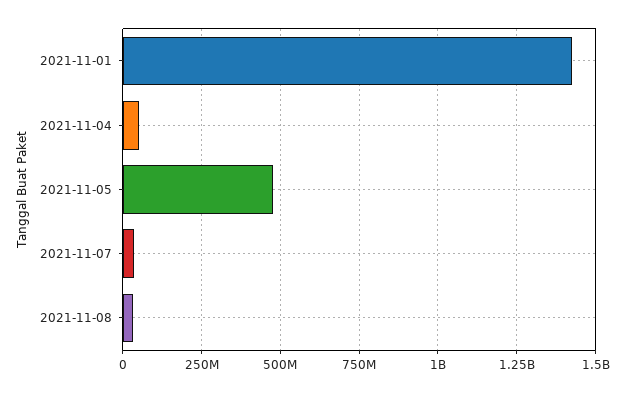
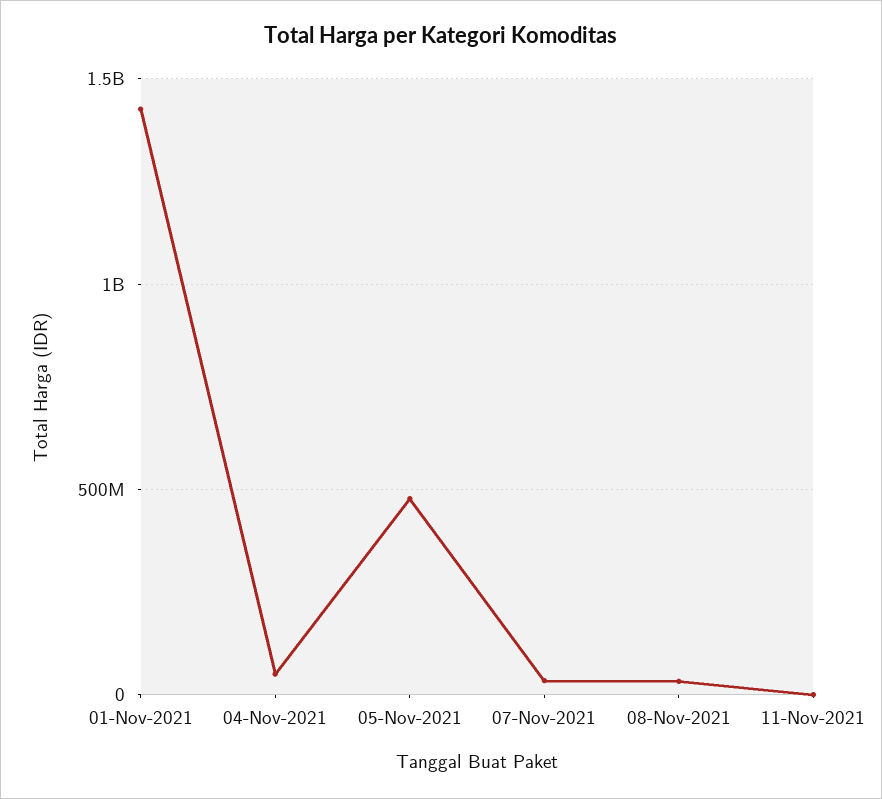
11-Nov-2021: none -> 0

